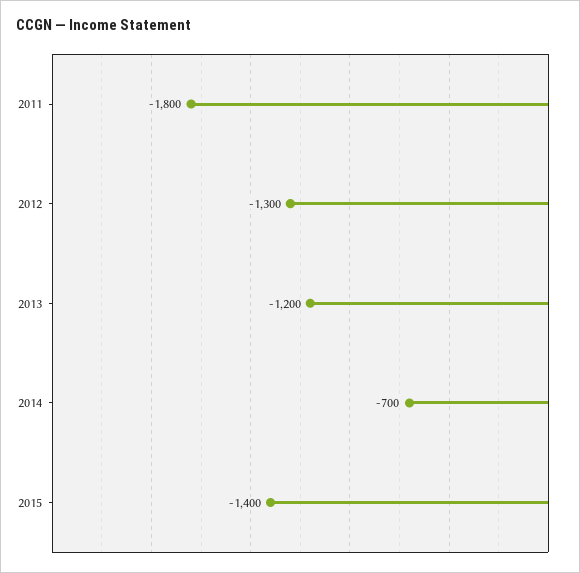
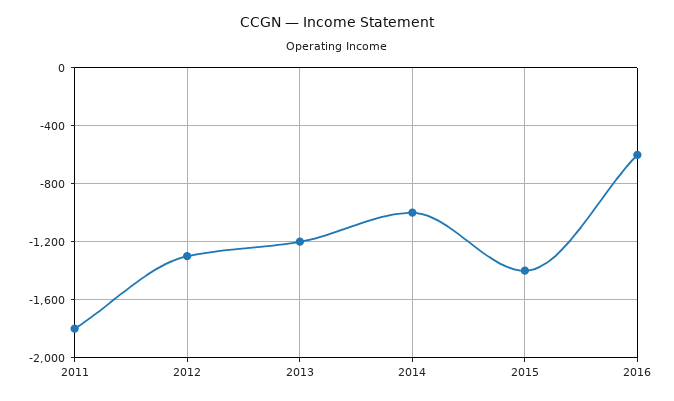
2014: -700 -> -1000
2016: none -> -600

